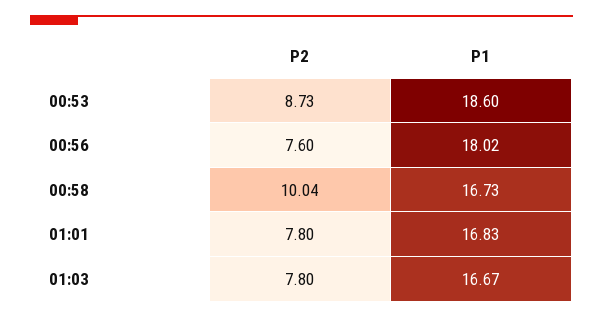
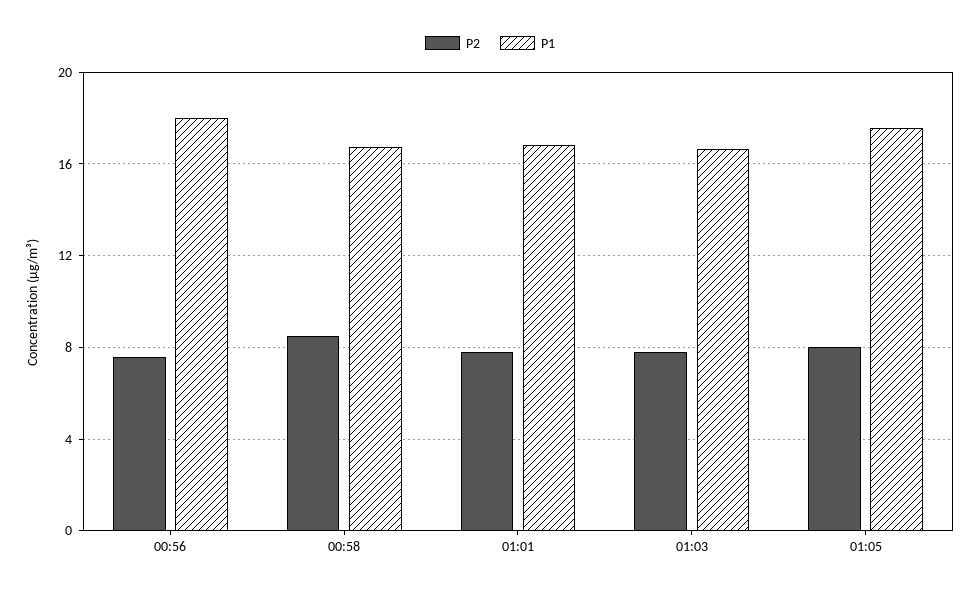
P2, 00:53: 8.73 -> none
P1, 00:53: 18.6 -> none
P2, 00:58: 10.04 -> 8.5
P2, 01:05: none -> 8
P1, 01:05: none -> 17.5

